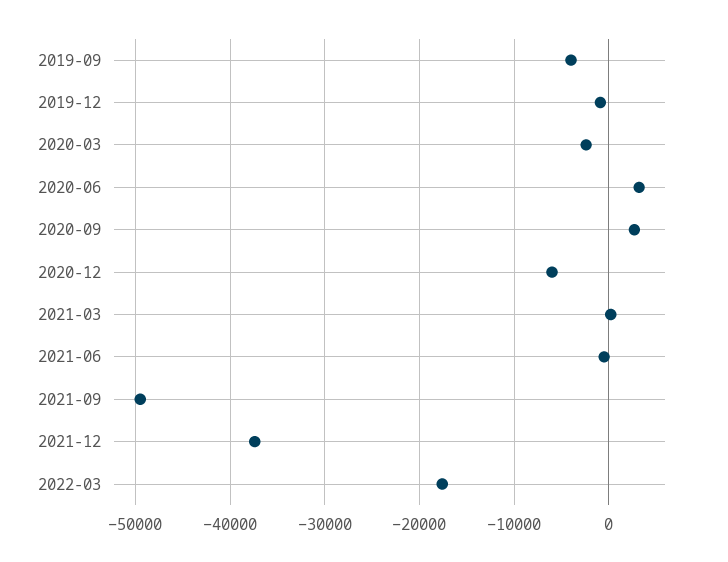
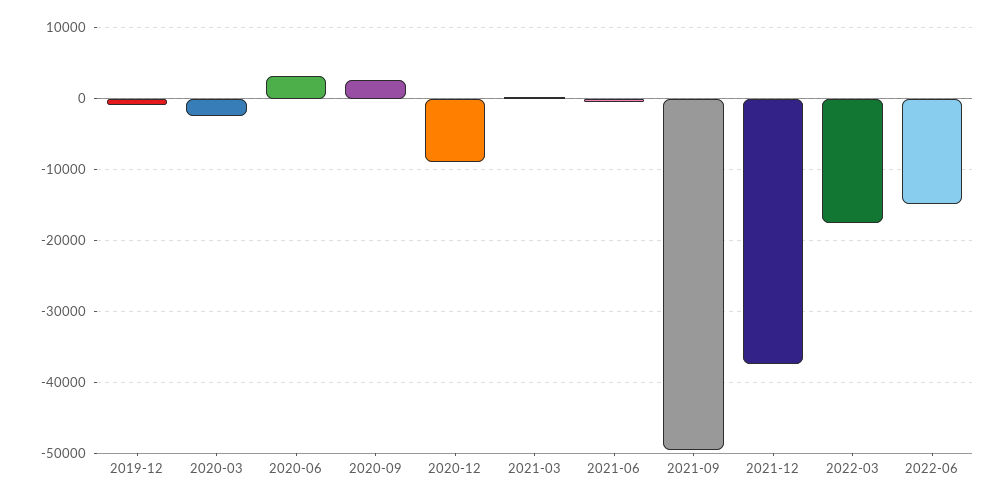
2019-09: -4000 -> none
2020-12: -6000 -> -9000
2022-06: none -> -15000

